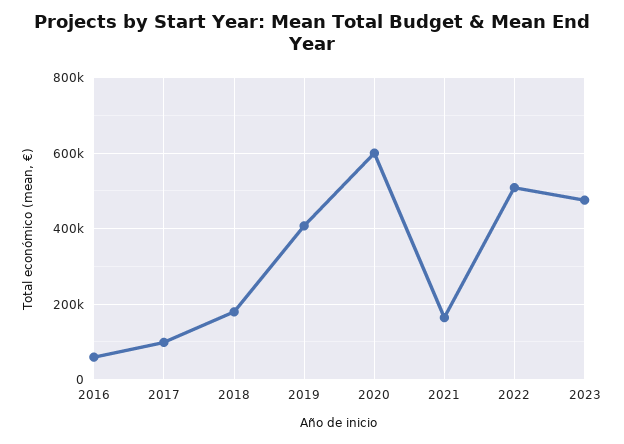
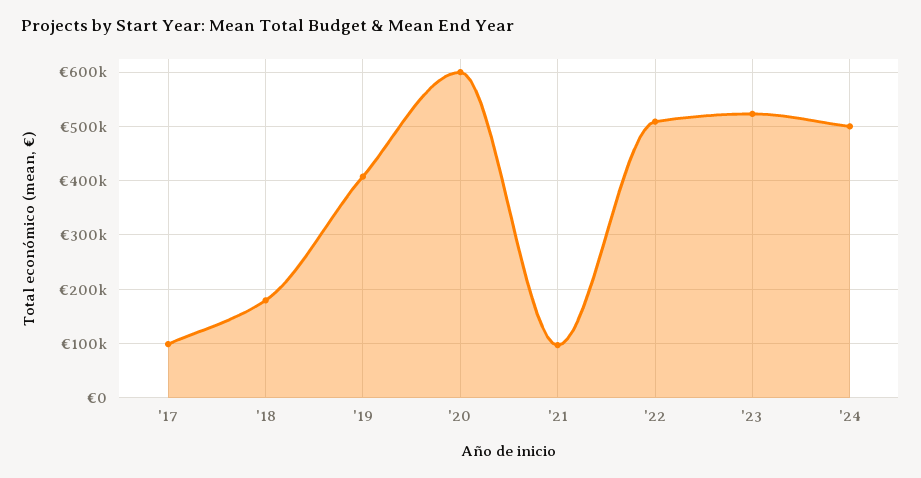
2016: 60000 -> none
2021: 160000 -> 100000
2023: 480000 -> 520000
'24: none -> 500000

